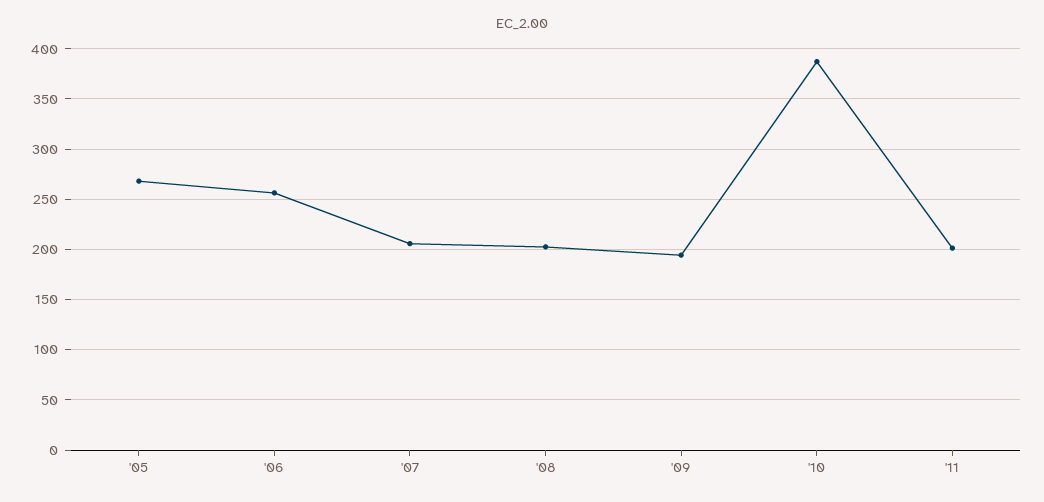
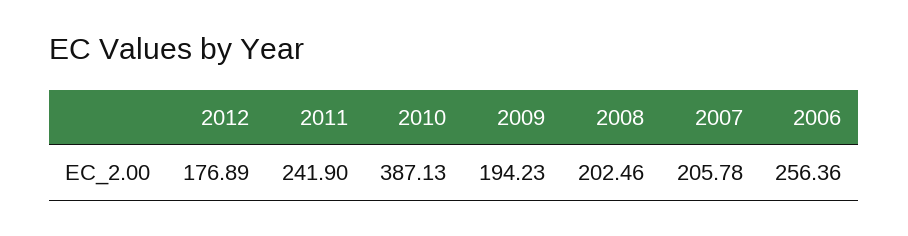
'05: 270 -> none
'11: 200 -> 241.9
2012: none -> 176.89

